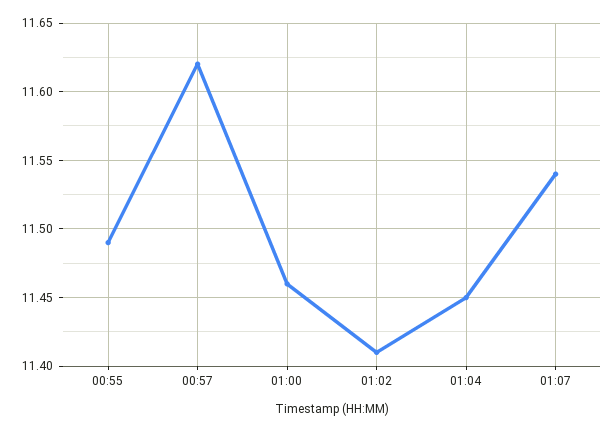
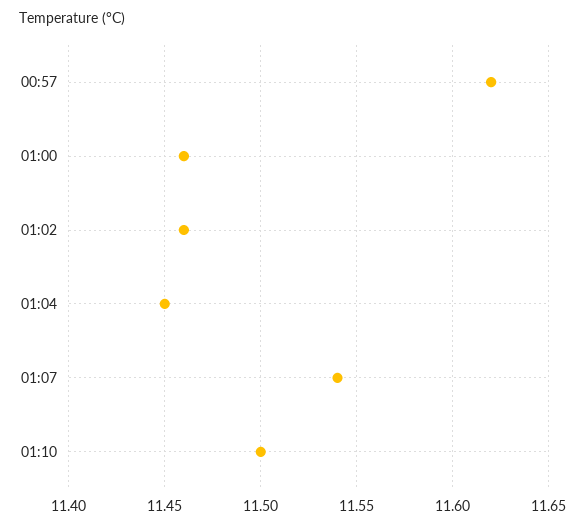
00:55: 11.49 -> none
01:02: 11.41 -> 11.46
01:10: none -> 11.5

